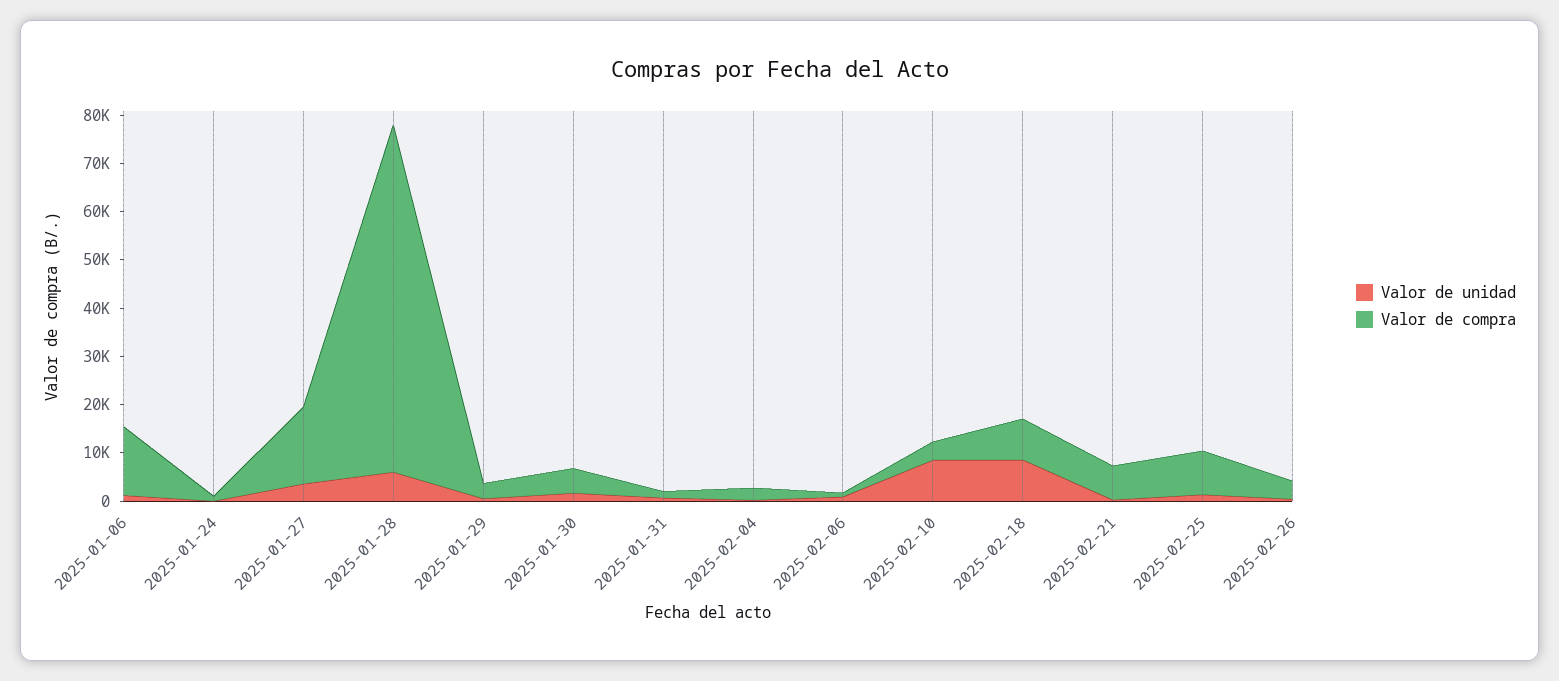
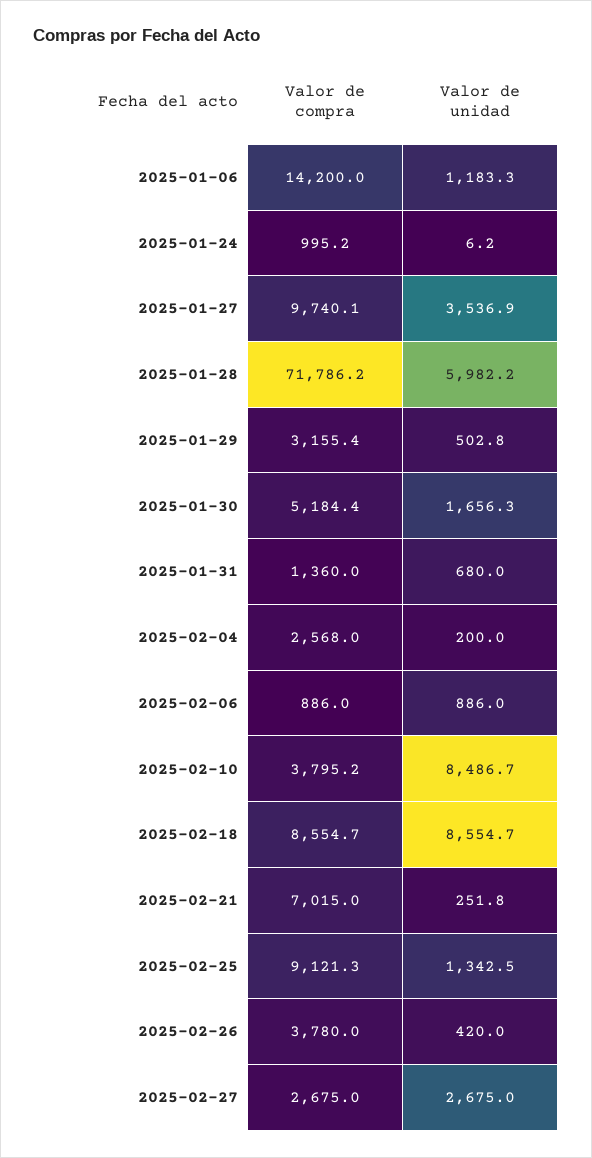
Valor de compra, 2025-01-27: 16000 -> 9740.1
Valor de compra, 2025-02-27: none -> 2675
Valor de unidad, 2025-02-27: none -> 2675

